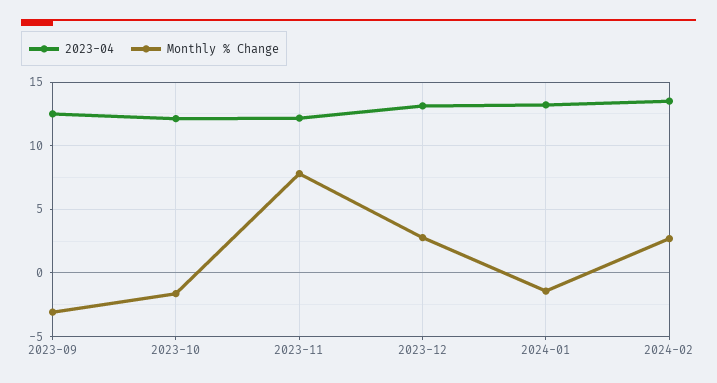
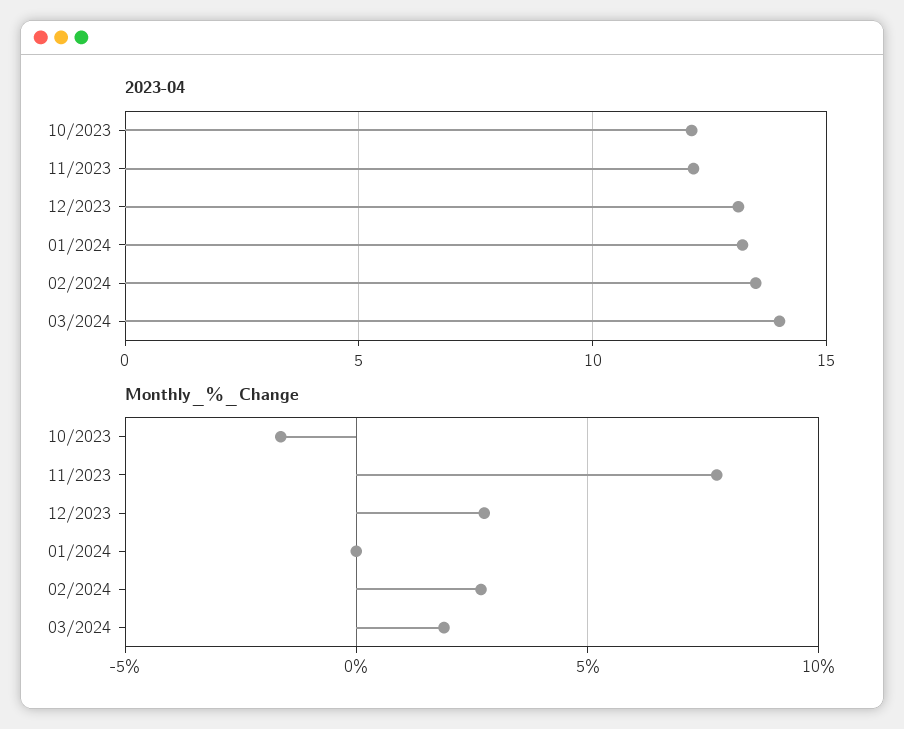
2023-04, 2023-09: 12.5 -> none
Monthly % Change, 2023-09: -3 -> none
Monthly % Change, 2024-01: -1.5 -> 0
2023-04, 03/2024: none -> 14
Monthly % Change, 03/2024: none -> 2

